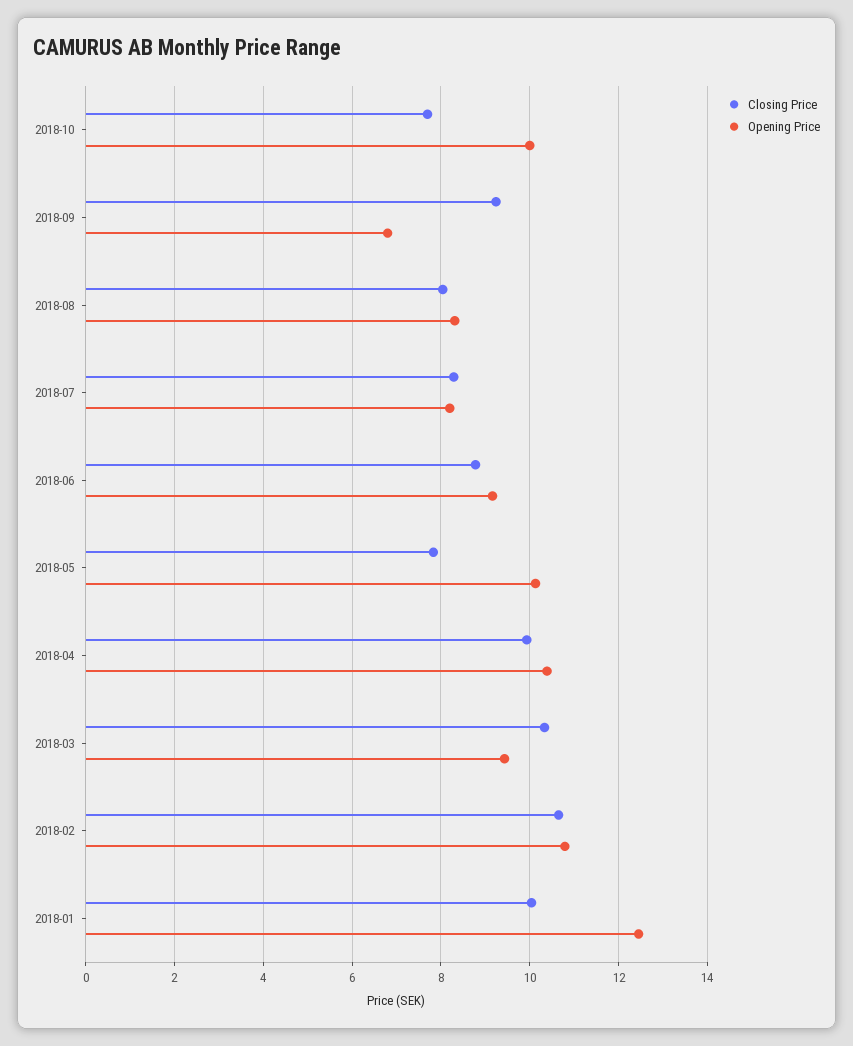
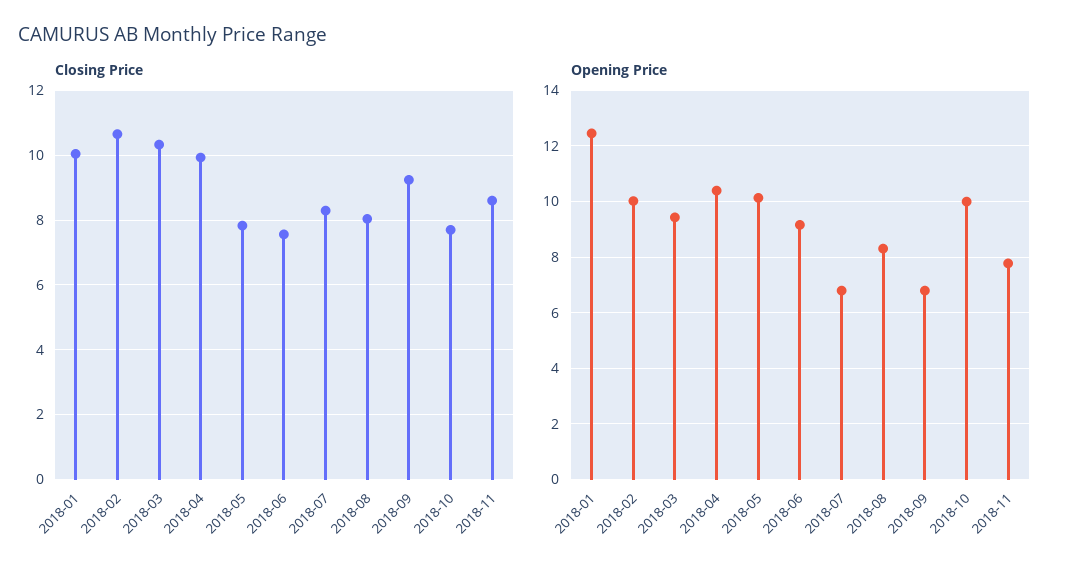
Opening Price, 2018-07: 8.2 -> 6.75
Closing Price, 2018-06: 8.8 -> 7.6
Opening Price, 2018-02: 10.8 -> 10
Closing Price, 2018-11: none -> 8.6
Opening Price, 2018-11: none -> 7.75

